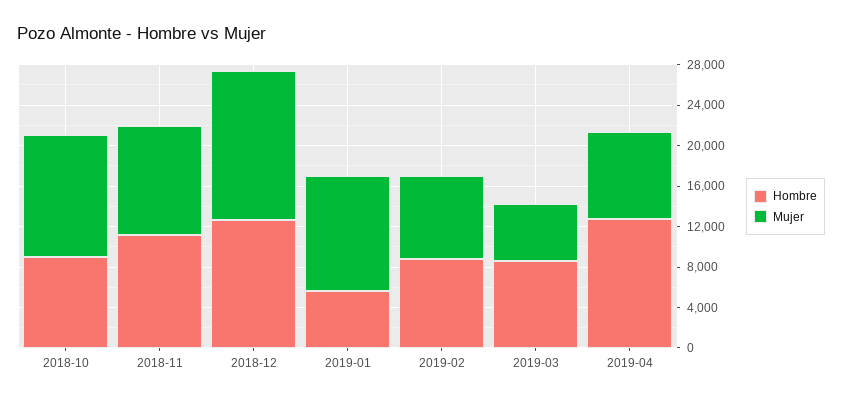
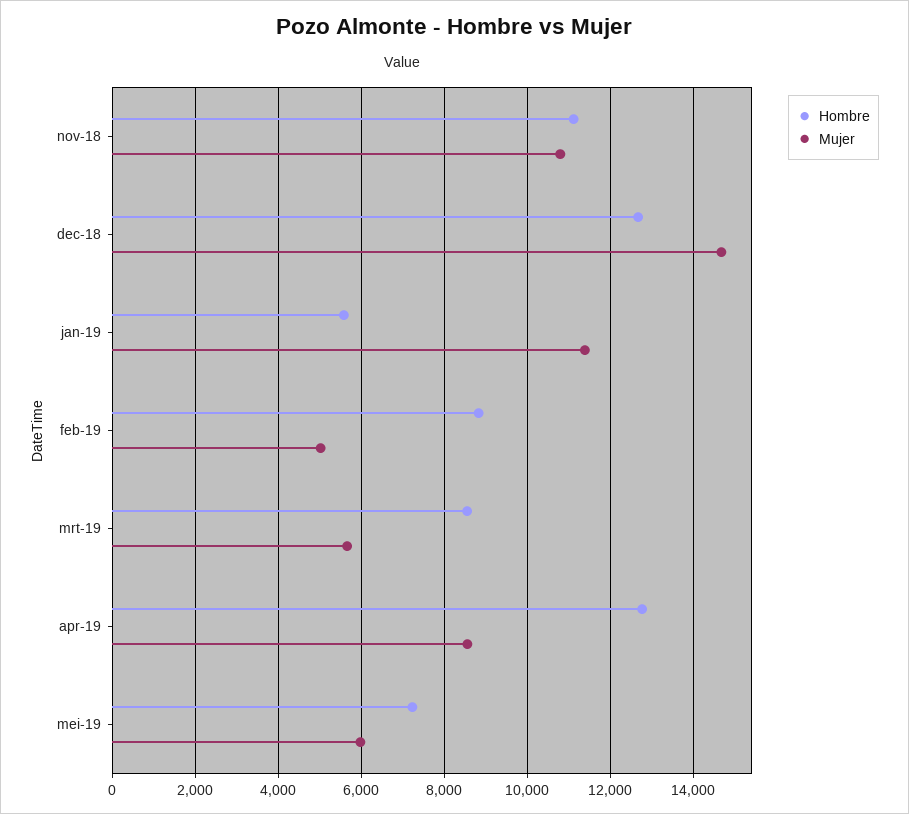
Hombre, 2018-10: 9000 -> none
Mujer, 2018-10: 12000 -> none
Mujer, 2019-02: 8000 -> 5000
Hombre, mei-19: none -> 7200
Mujer, mei-19: none -> 6000

